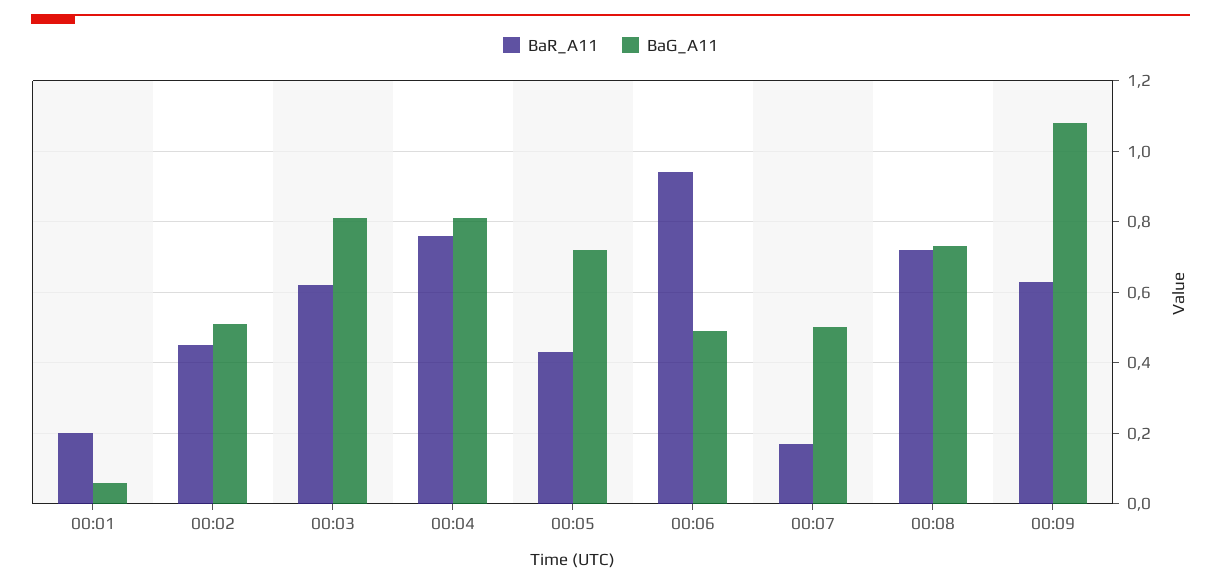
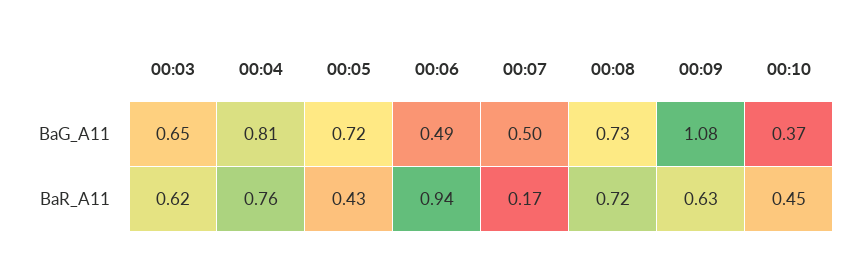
BaR_A11, 00:01: 0.2 -> none
BaG_A11, 00:01: 0.05 -> none
BaR_A11, 00:02: 0.45 -> none
BaG_A11, 00:02: 0.5 -> none
BaG_A11, 00:03: 0.8 -> 0.65
BaG_A11, 00:10: none -> 0.37
BaR_A11, 00:10: none -> 0.45

